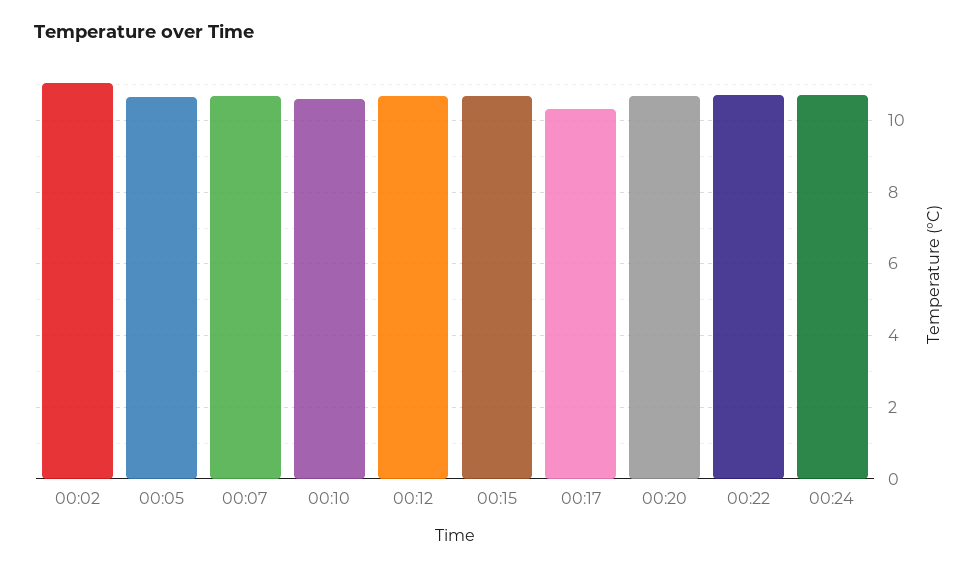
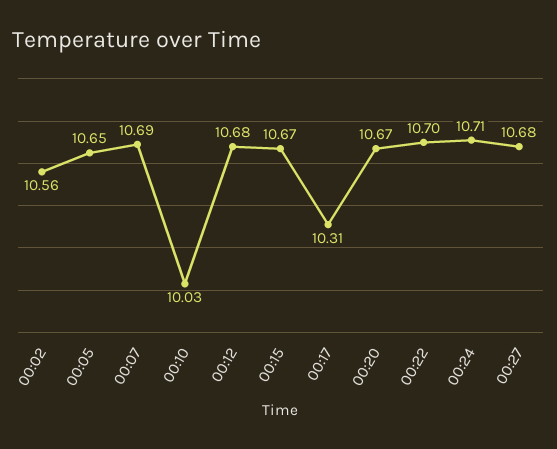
00:02: 11 -> 10.56
00:10: 10.6 -> 10.03
00:27: none -> 10.68

